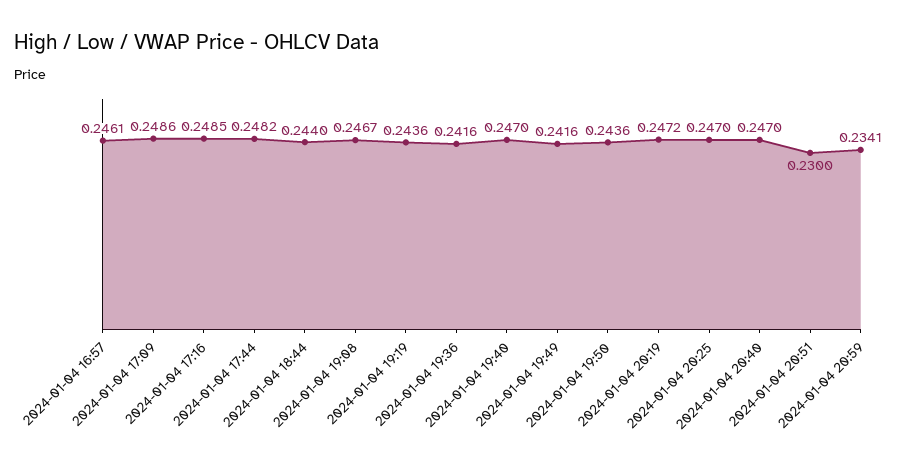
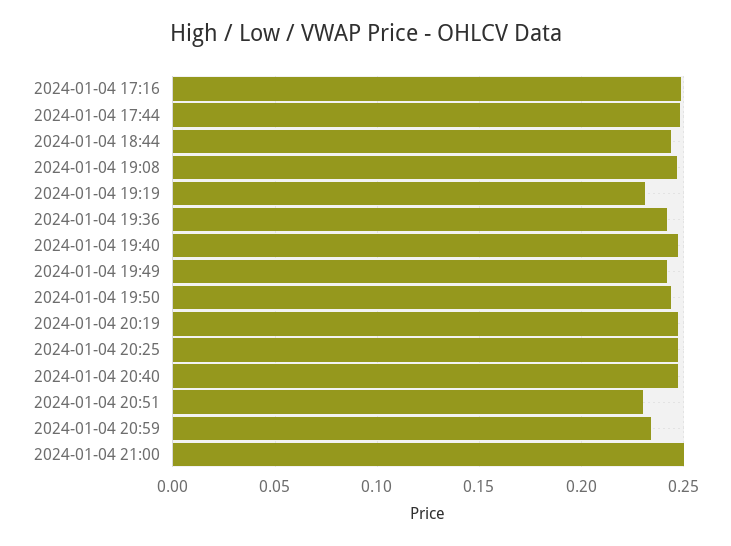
2024-01-04 16:57: 0.2461 -> none
2024-01-04 17:09: 0.2486 -> none
2024-01-04 19:19: 0.2436 -> 0.23
2024-01-04 21:00: none -> 0.25

